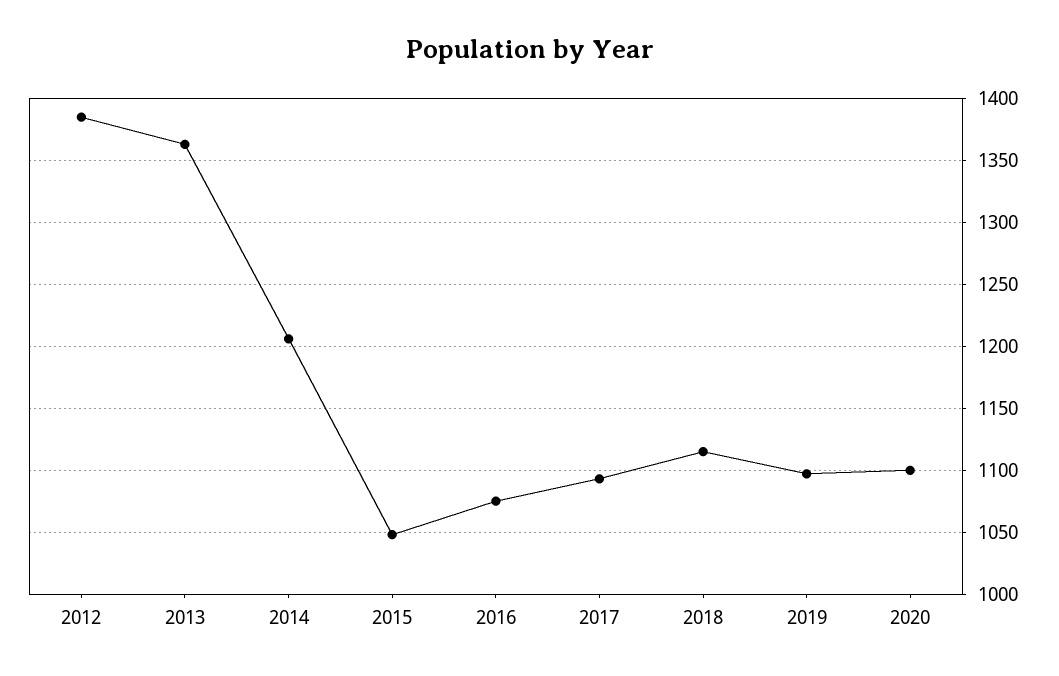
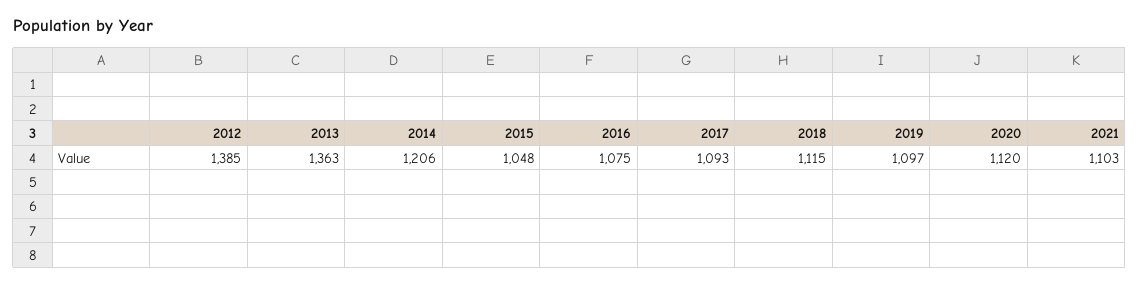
2020: 1100 -> 1120
2021: none -> 1103

